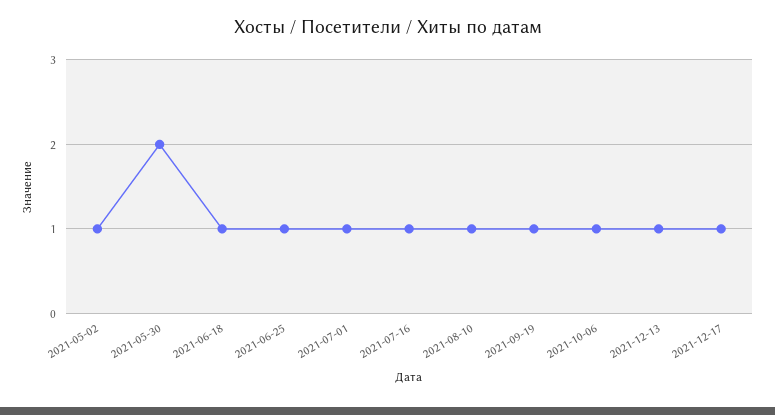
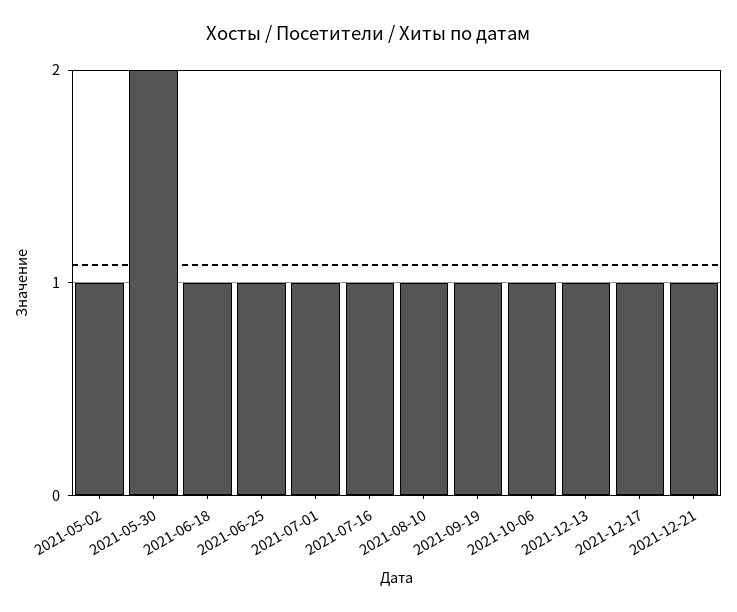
2021-12-21: none -> 1

